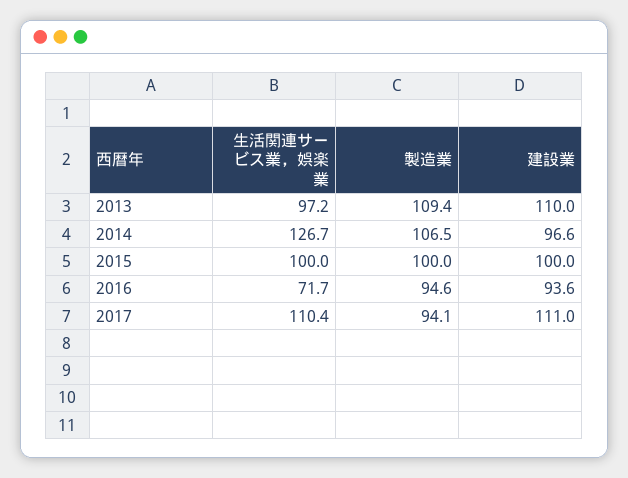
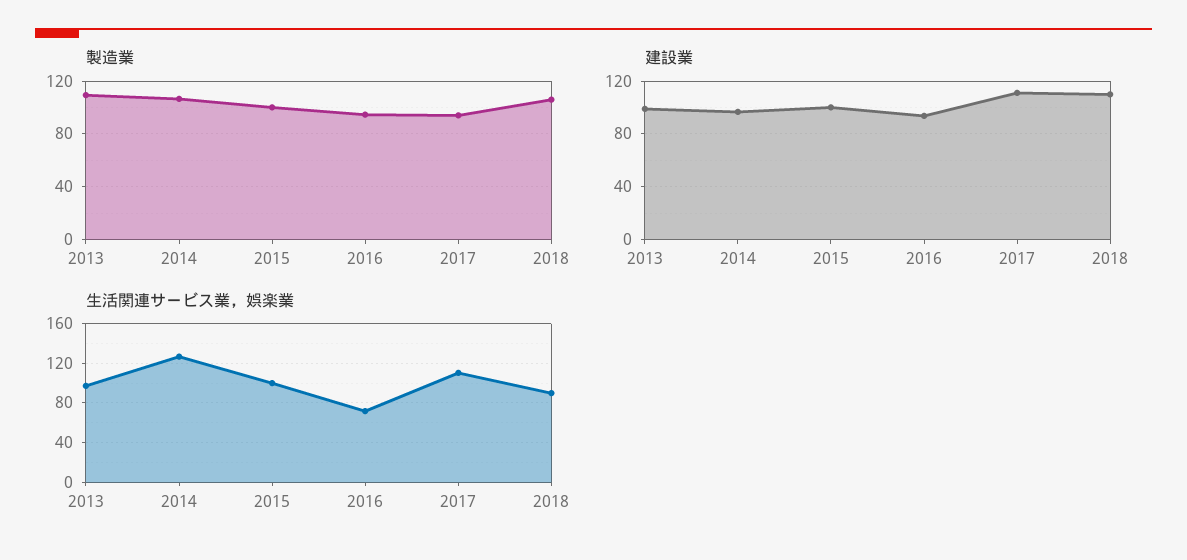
建設業, 2013: 110 -> 100
製造業, 2018: none -> 105
建設業, 2018: none -> 110
生活関連サービス業，娯楽業, 2018: none -> 90

